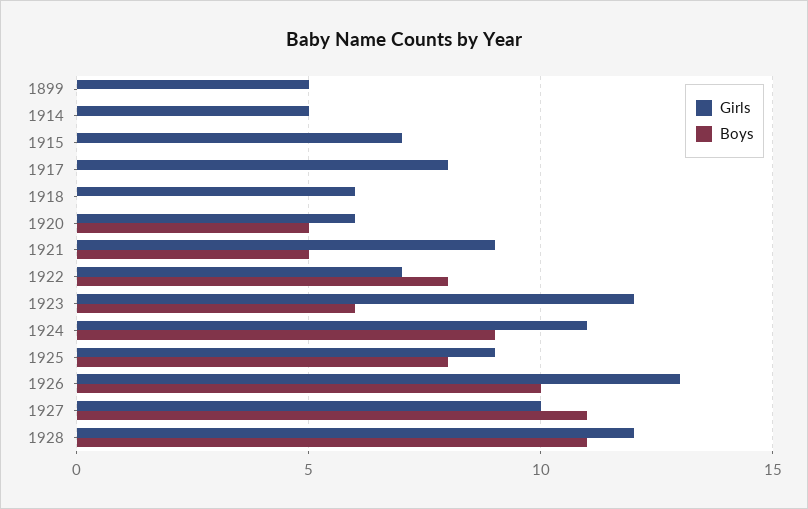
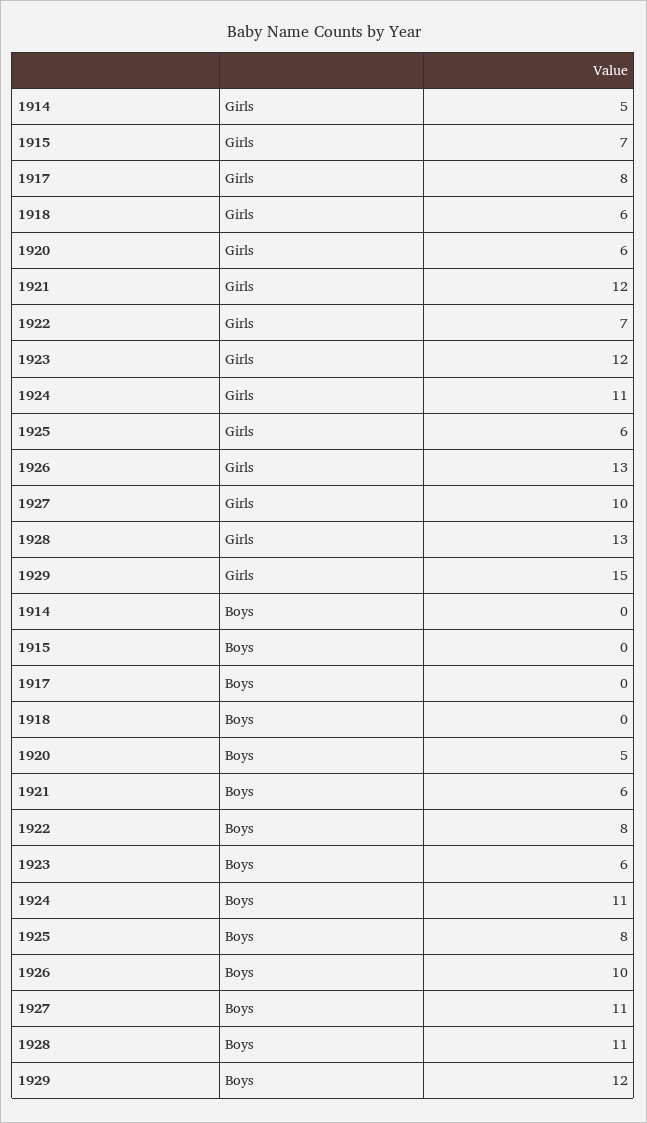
Girls, 1899: 5 -> none
Boys, 1899: 0 -> none
Girls, 1921: 9 -> 12
Boys, 1921: 5 -> 6
Boys, 1924: 9 -> 11
Girls, 1925: 9 -> 6
Girls, 1928: 12 -> 13
Girls, 1929: none -> 15
Boys, 1929: none -> 12

